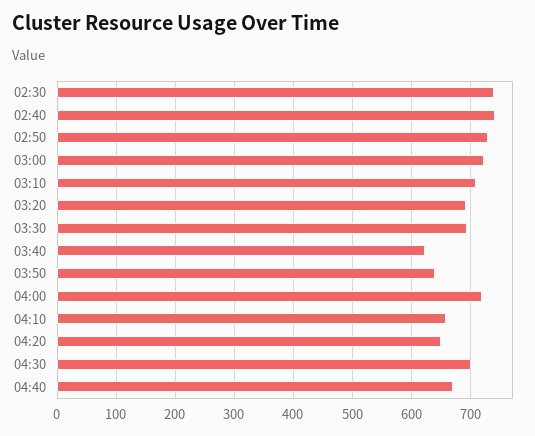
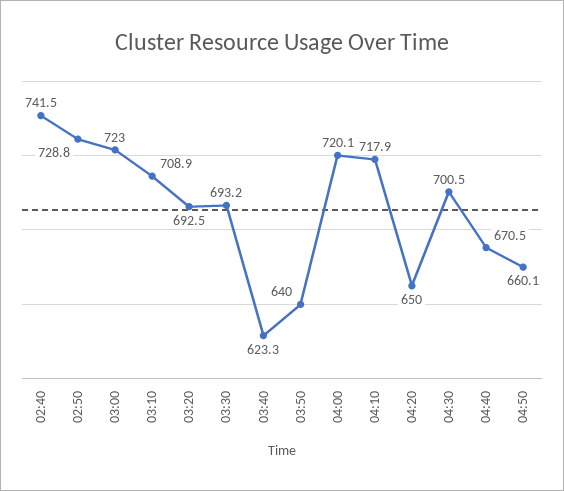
02:30: 740 -> none
04:10: 660 -> 717.9
04:50: none -> 660.1

